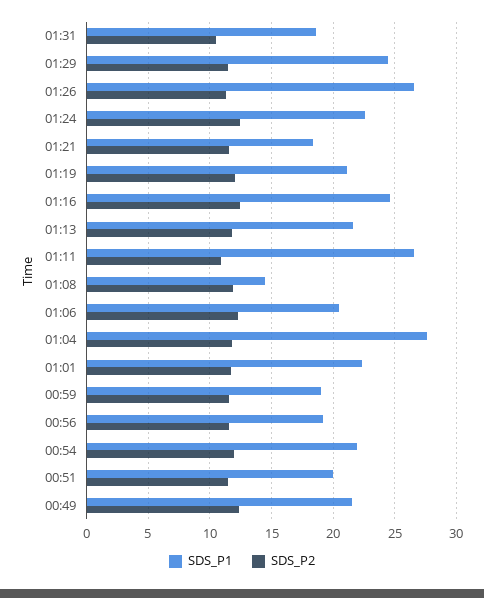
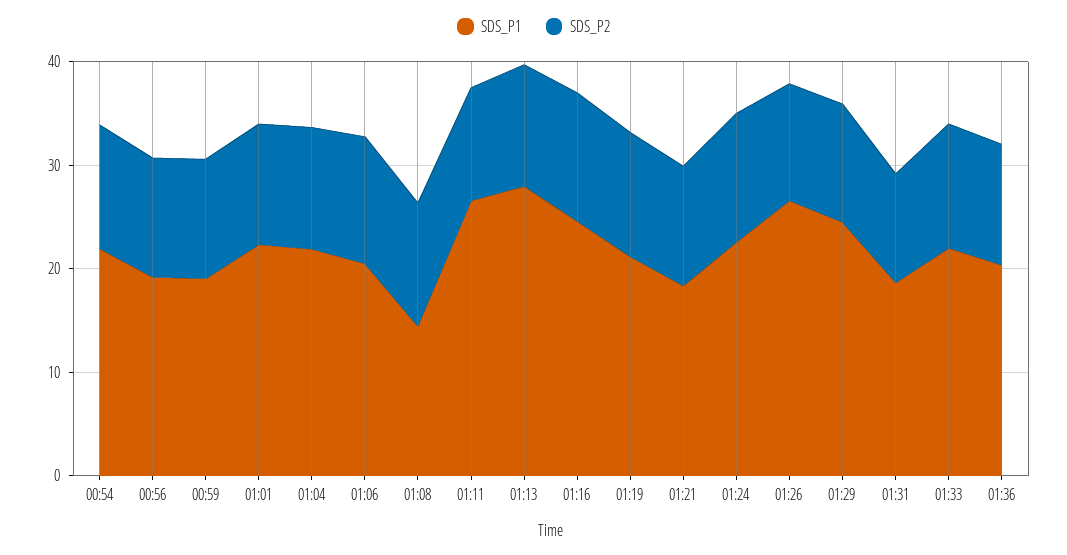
SDS_P1, 01:13: 21.5 -> 28
SDS_P1, 01:04: 27.5 -> 22
SDS_P1, 00:51: 20 -> none
SDS_P2, 00:51: 11.5 -> none
SDS_P1, 00:49: 21.5 -> none
SDS_P2, 00:49: 12.5 -> none
SDS_P1, 01:33: none -> 22
SDS_P2, 01:33: none -> 12
SDS_P1, 01:36: none -> 20
SDS_P2, 01:36: none -> 12

